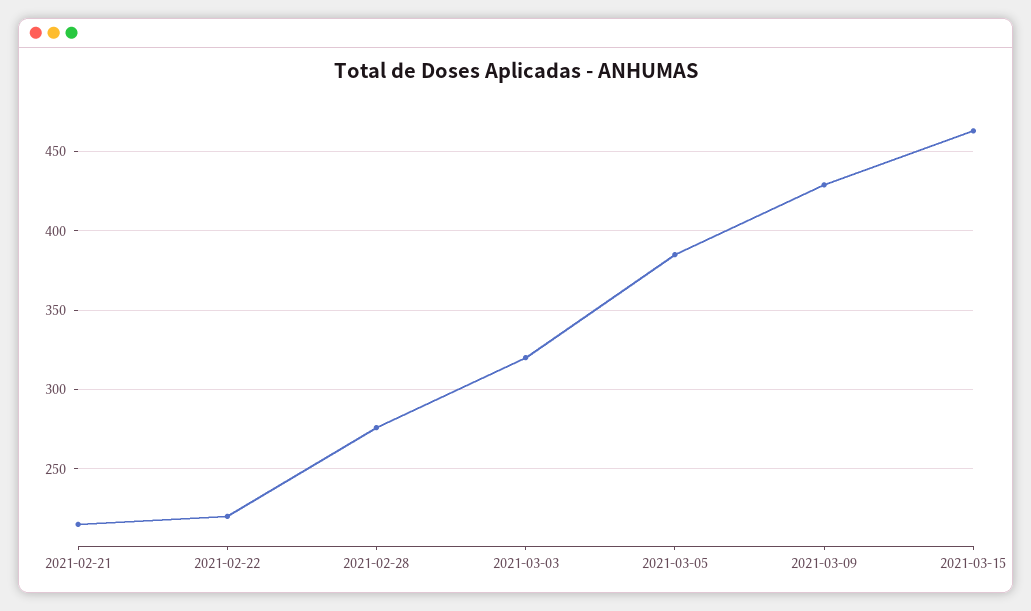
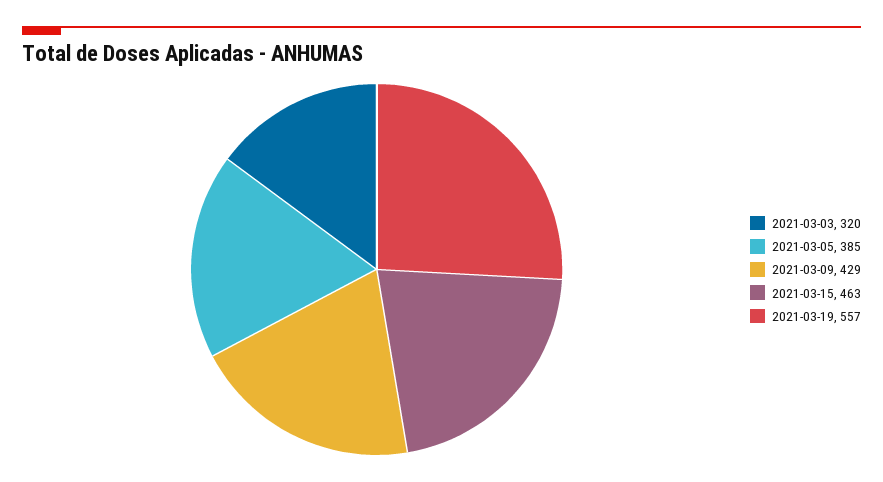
2021-02-21: 215 -> none
2021-02-22: 220 -> none
2021-02-28: 275 -> none
2021-03-19: none -> 557

